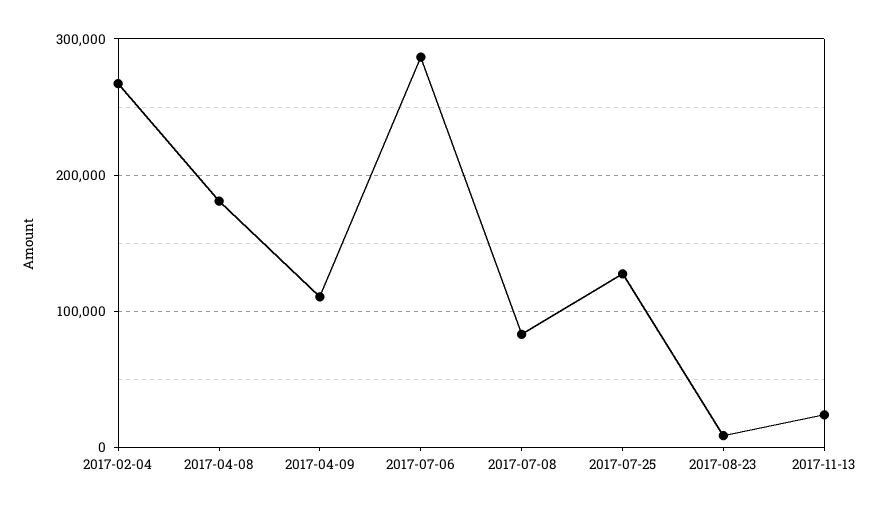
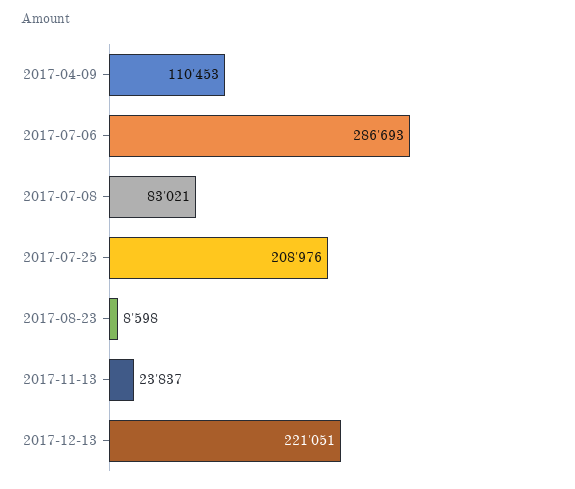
2017-02-04: 270000 -> none
2017-04-08: 180000 -> none
2017-07-25: 130000 -> 208976
2017-12-13: none -> 221051

